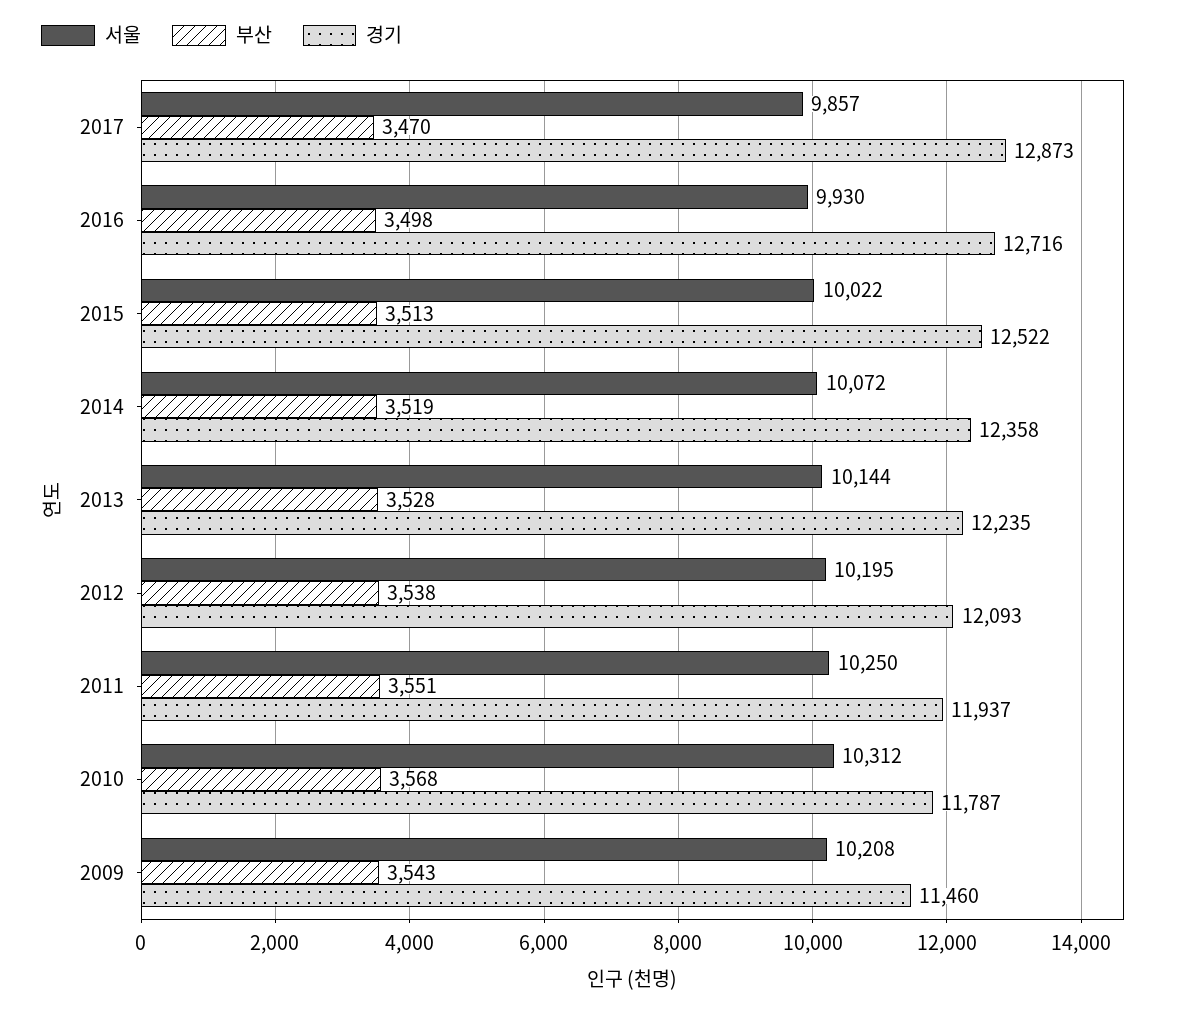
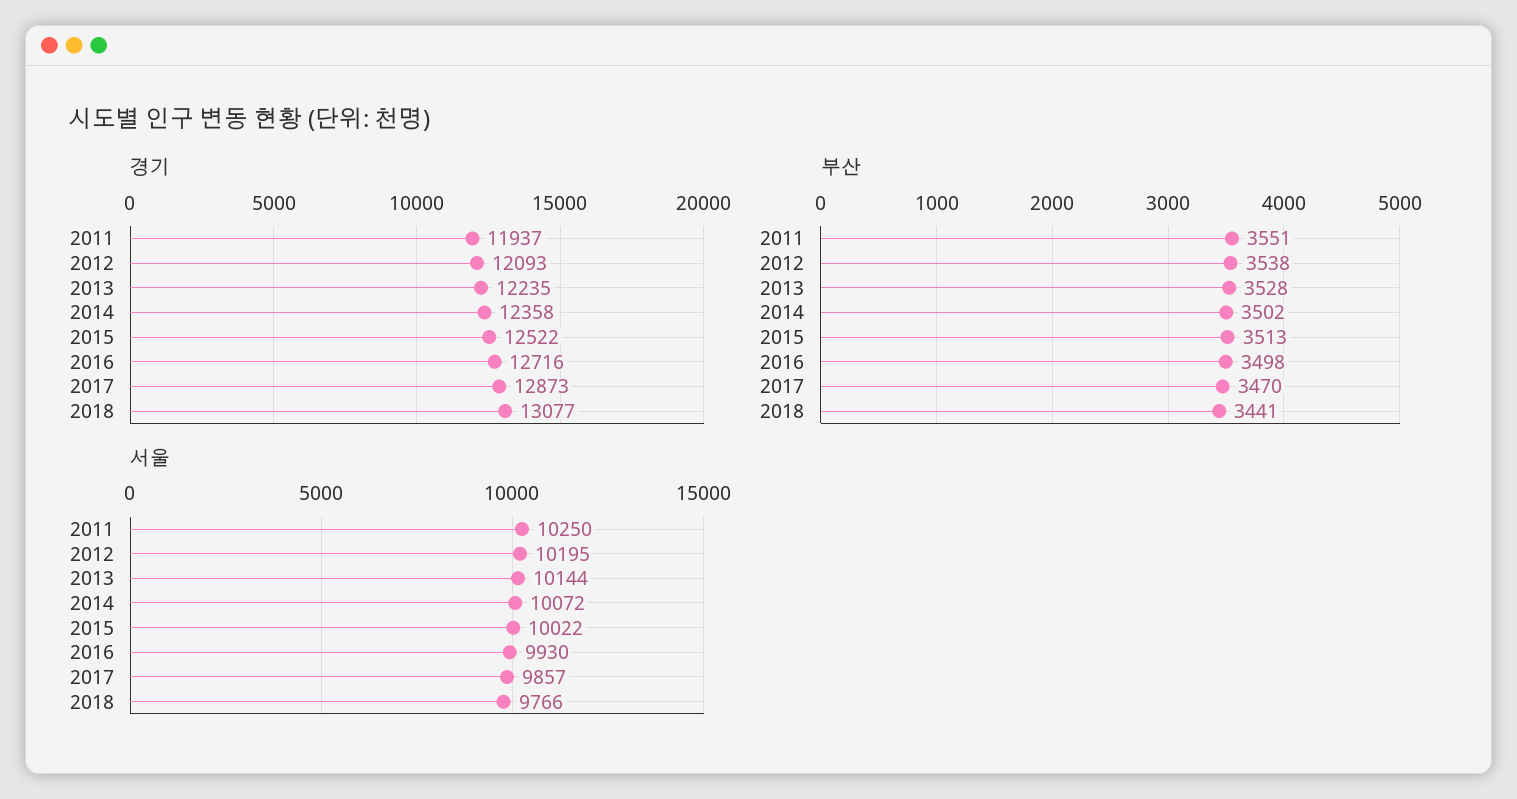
부산, 2014: 3519 -> 3502
서울, 2010: 10312 -> none
부산, 2010: 3568 -> none
경기, 2010: 11787 -> none
서울, 2009: 10208 -> none
부산, 2009: 3543 -> none
경기, 2009: 11460 -> none
경기, 2018: none -> 13077
부산, 2018: none -> 3441
서울, 2018: none -> 9766

